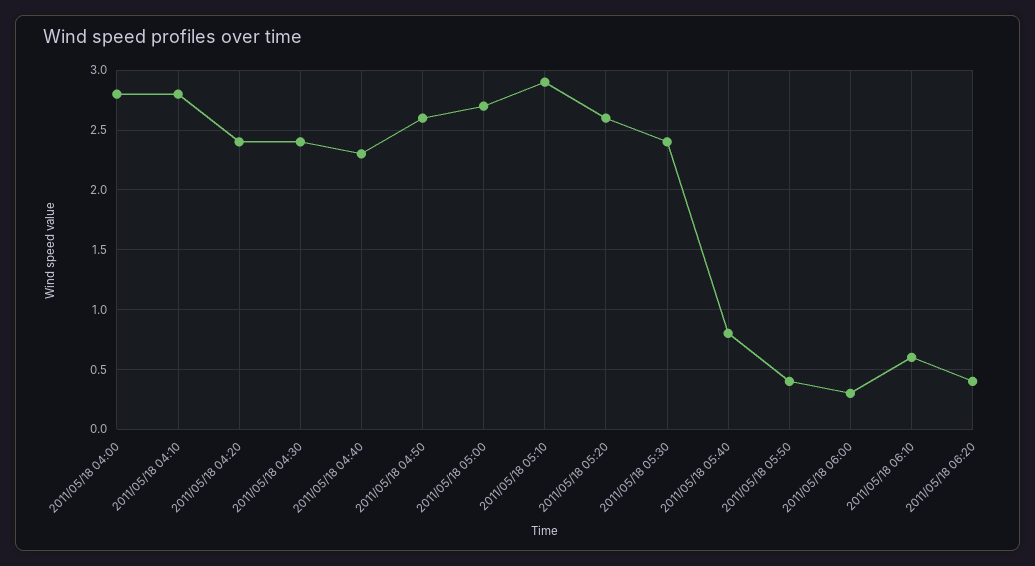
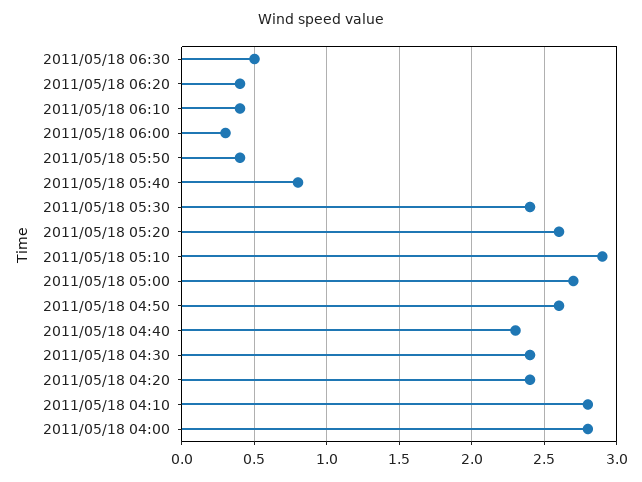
2011/05/18 06:10: 0.6 -> 0.4
2011/05/18 06:30: none -> 0.5

